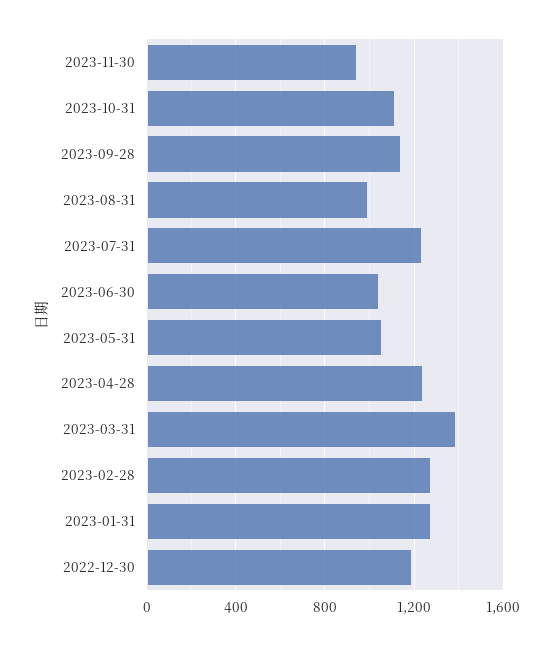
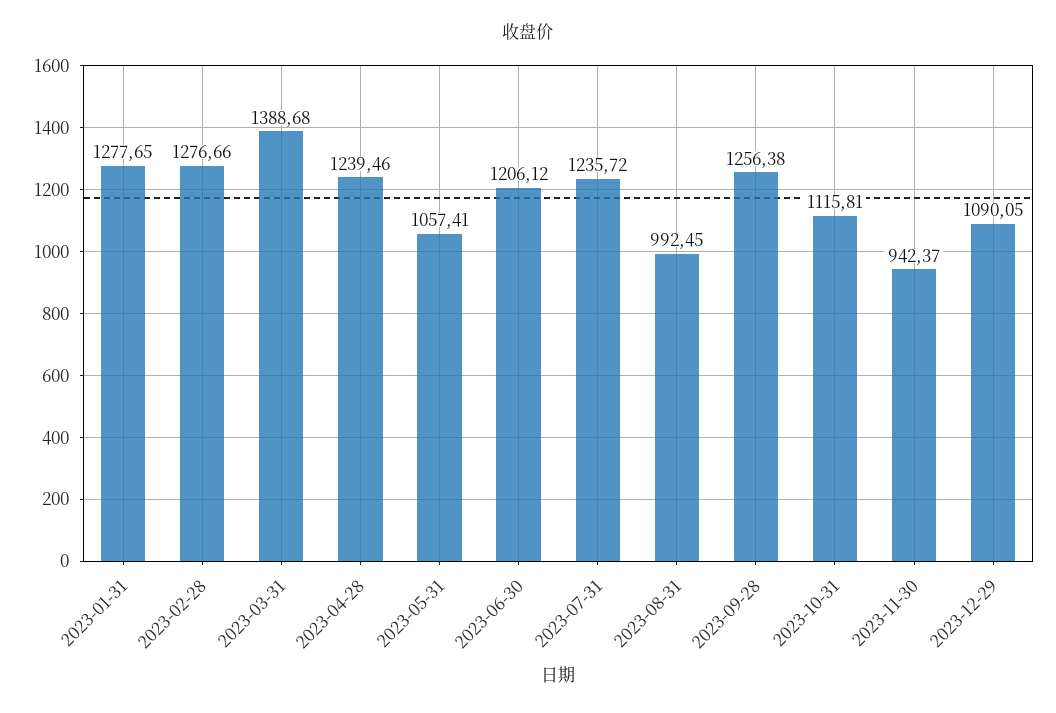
2023-09-28: 1150 -> 1256.38
2023-06-30: 1050 -> 1206.12
2022-12-30: 1200 -> none
2023-12-29: none -> 1090.05

